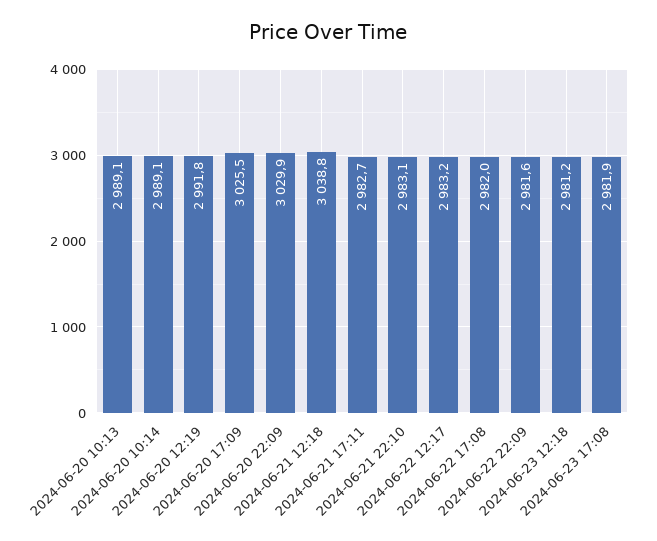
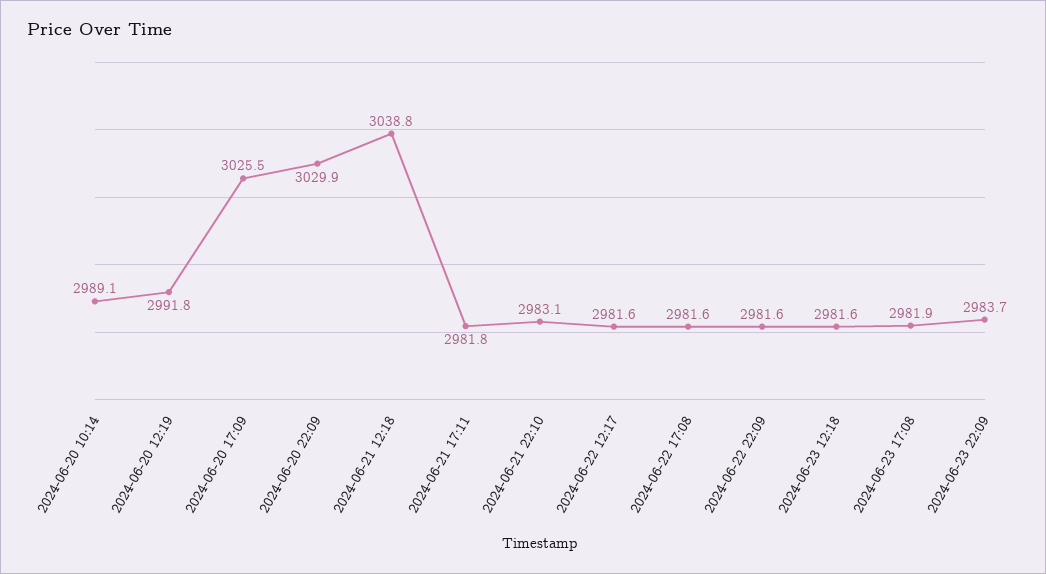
2024-06-20 10:13: 2989.1 -> none
2024-06-21 17:11: 2982.7 -> 2981.8
2024-06-22 12:17: 2983.2 -> 2981.6
2024-06-22 17:08: 2982 -> 2981.6
2024-06-23 12:18: 2981.2 -> 2981.6
2024-06-23 22:09: none -> 2983.7

